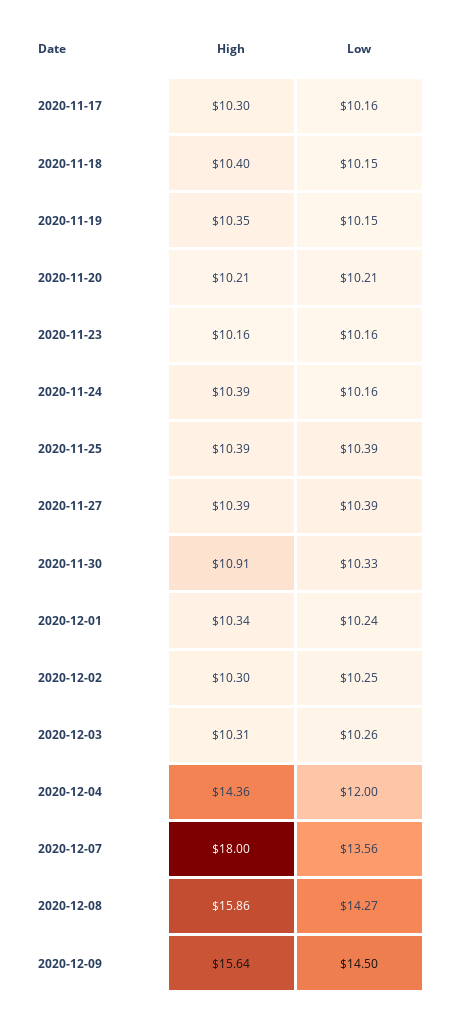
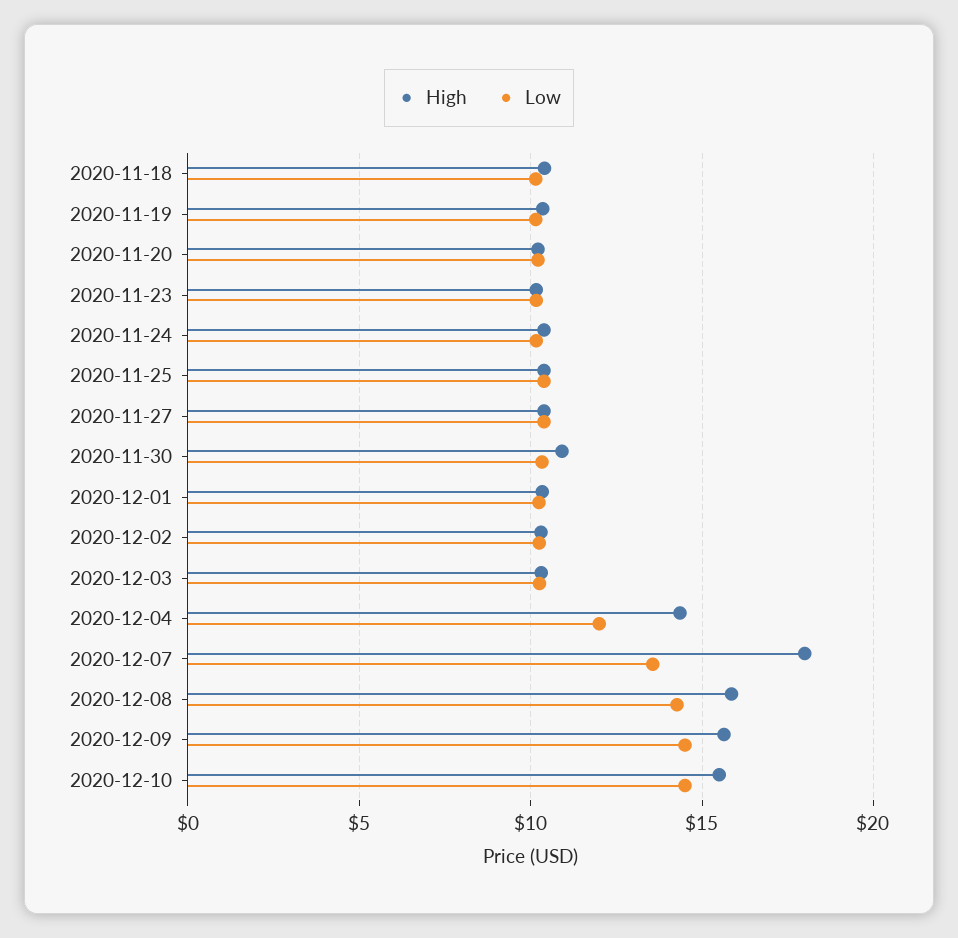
High, 2020-11-17: 10.3 -> none
Low, 2020-11-17: 10.16 -> none
High, 2020-12-10: none -> 15.5
Low, 2020-12-10: none -> 14.5

